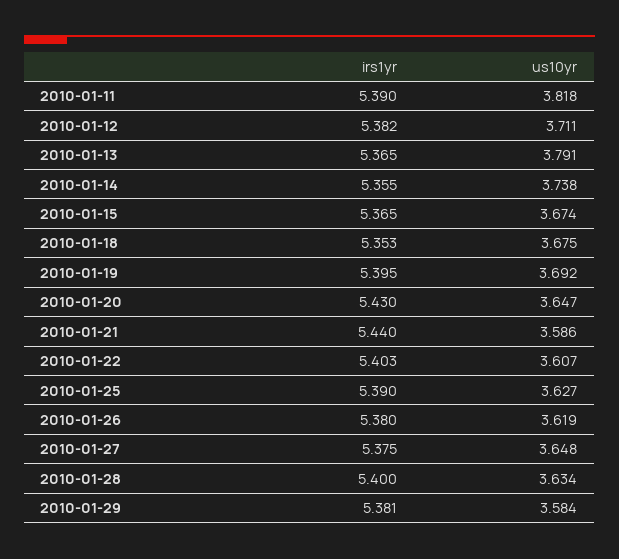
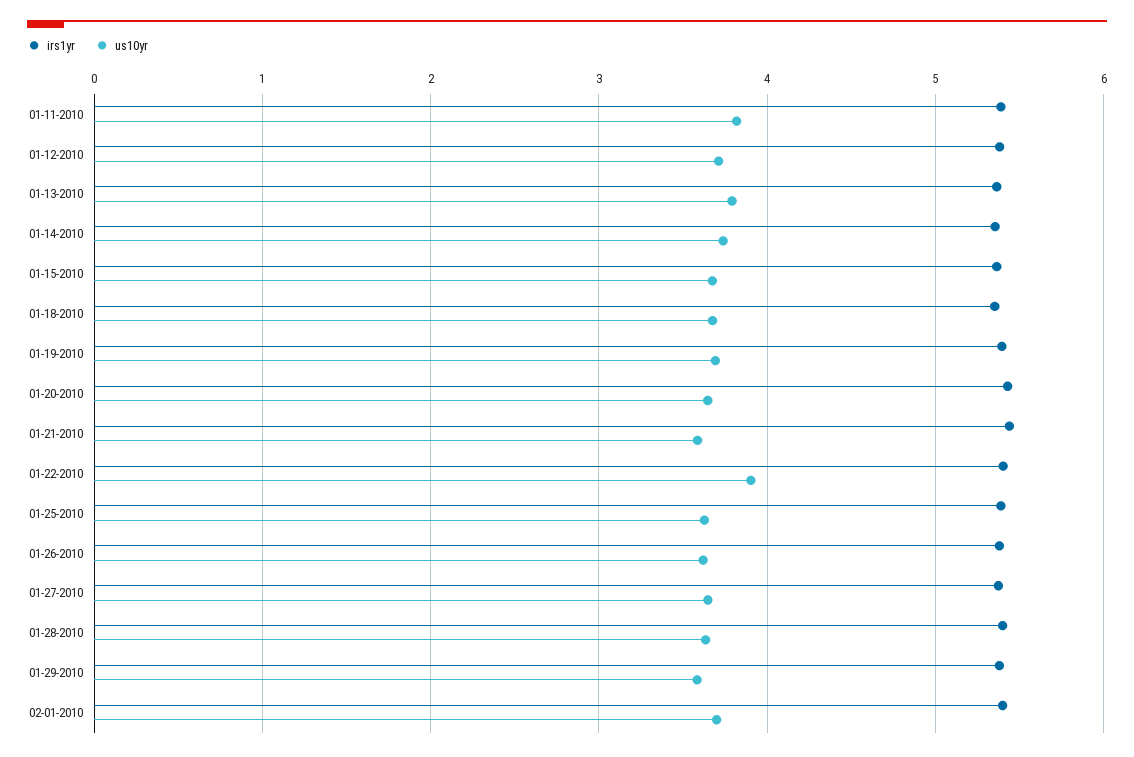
us10yr, 2010-01-22: 3.607 -> 3.9
irs1yr, 02-01-2010: none -> 5.4
us10yr, 02-01-2010: none -> 3.7

